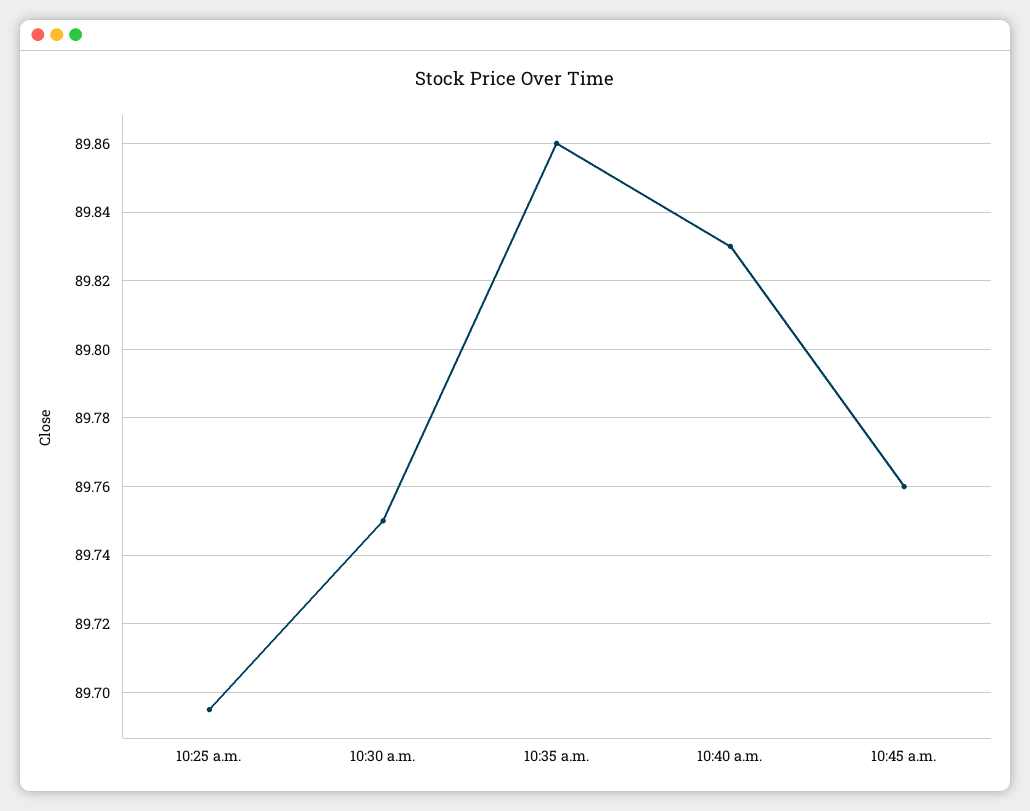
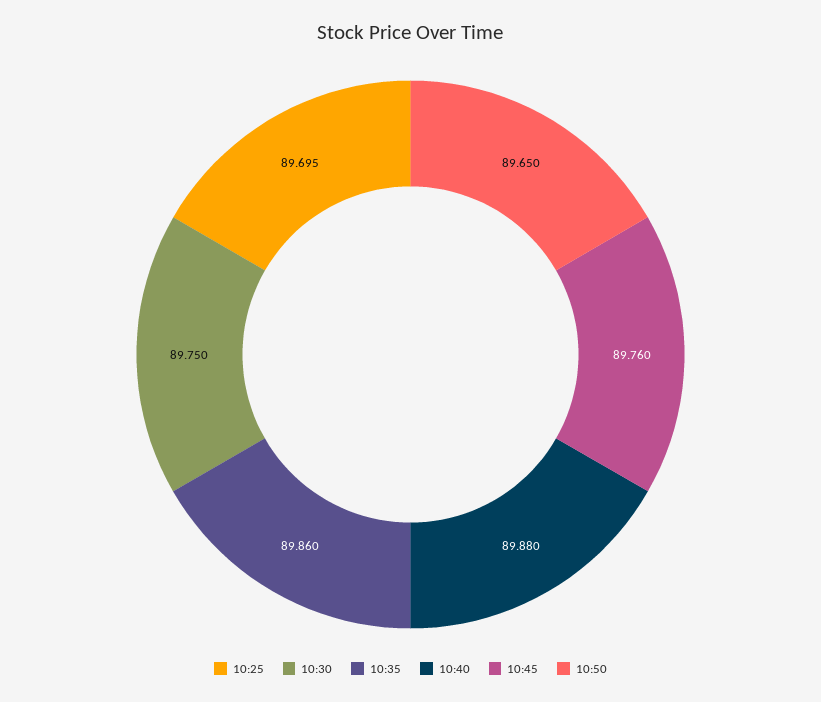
10:40 a.m.: 89.83 -> 89.88
10:50: none -> 89.65

